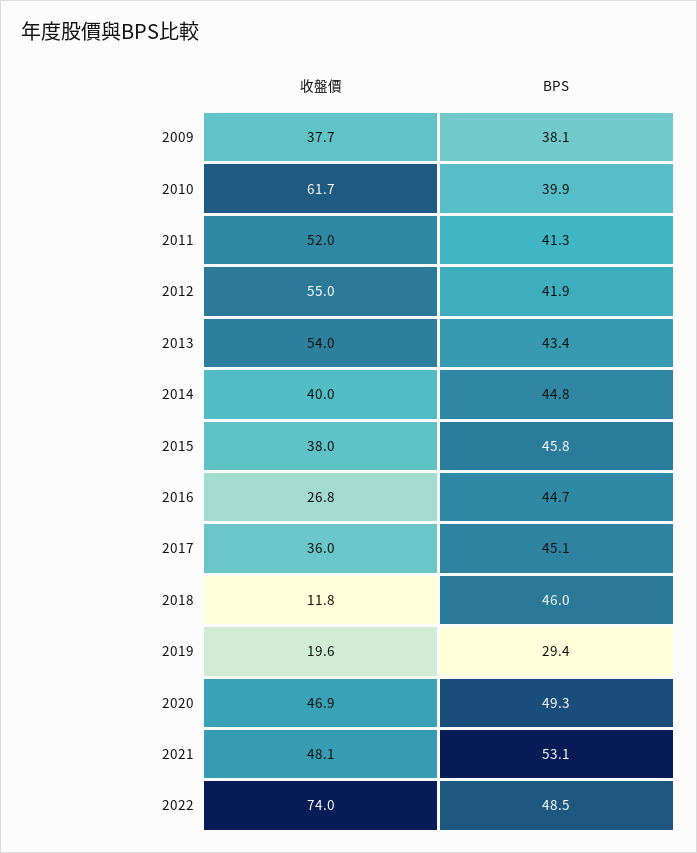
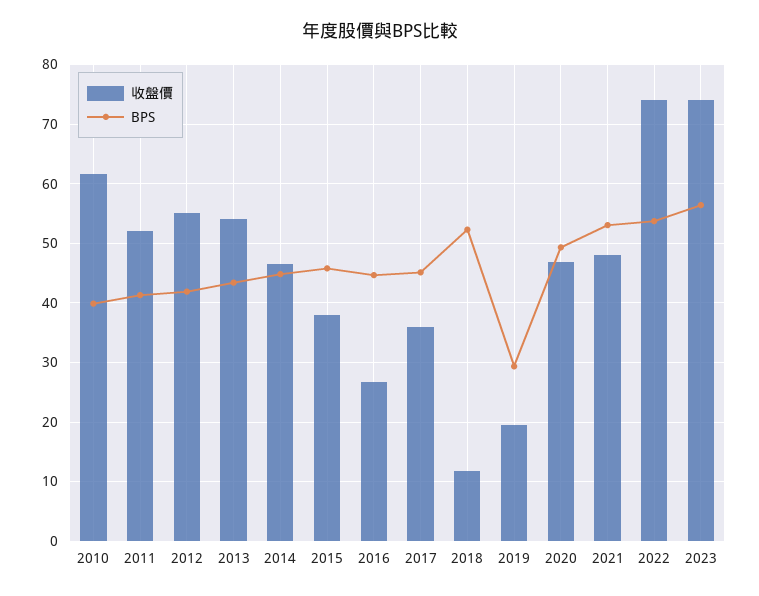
收盤價, 2009: 37.7 -> none
BPS, 2009: 38.1 -> none
收盤價, 2014: 40 -> 46
BPS, 2018: 46 -> 52
BPS, 2022: 48.5 -> 54
收盤價, 2023: none -> 74
BPS, 2023: none -> 56

